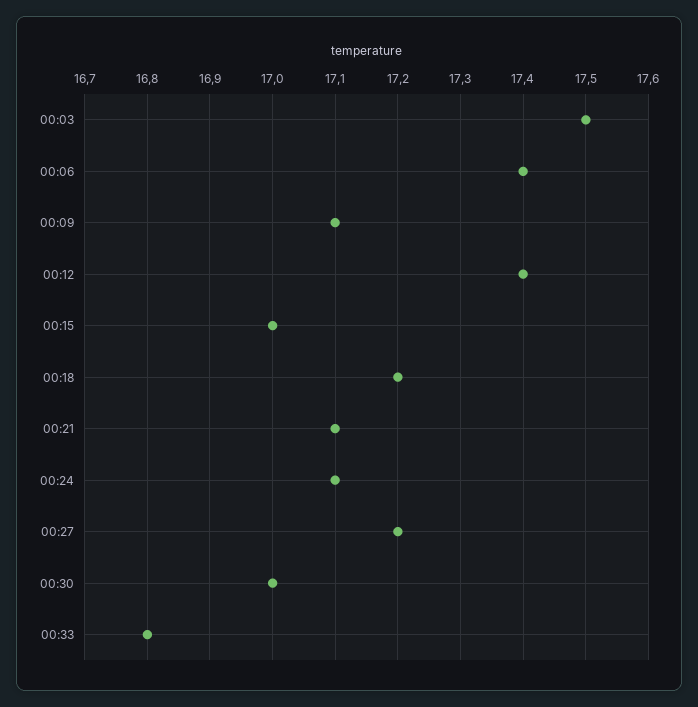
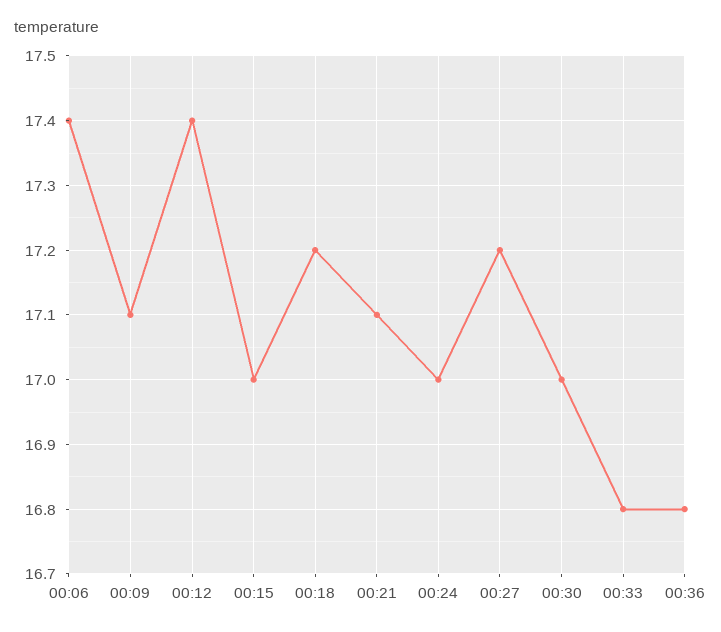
00:03: 17.5 -> none
00:24: 17.1 -> 17
00:36: none -> 16.8

